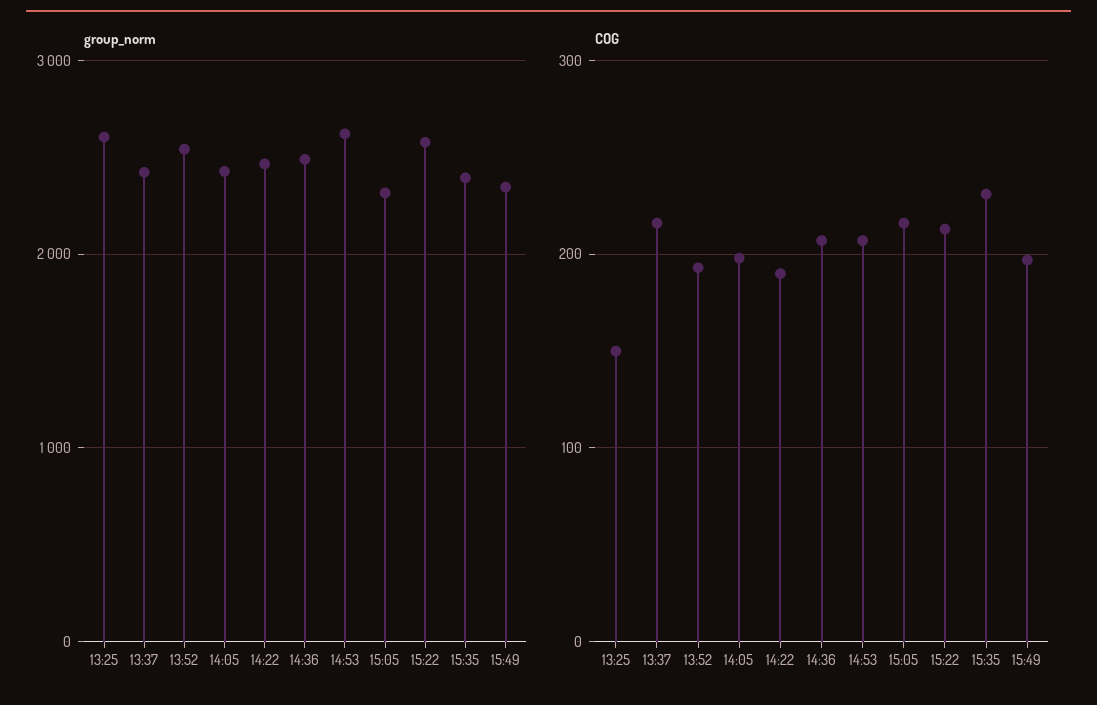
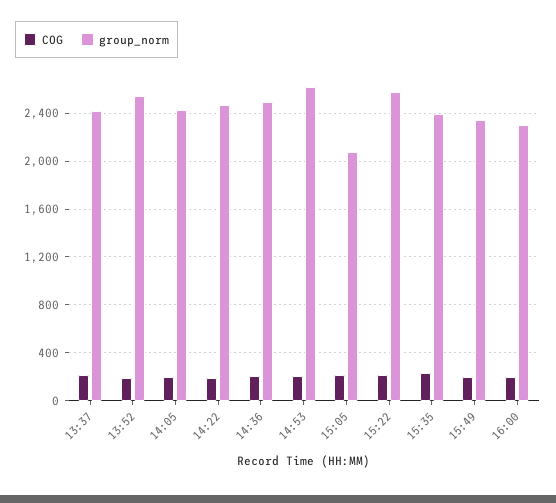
group_norm, 13:25: 2600 -> none
group_norm, 15:05: 2300 -> 2100
COG, 13:25: 150 -> none
COG, 16:00: none -> 200
group_norm, 16:00: none -> 2300

